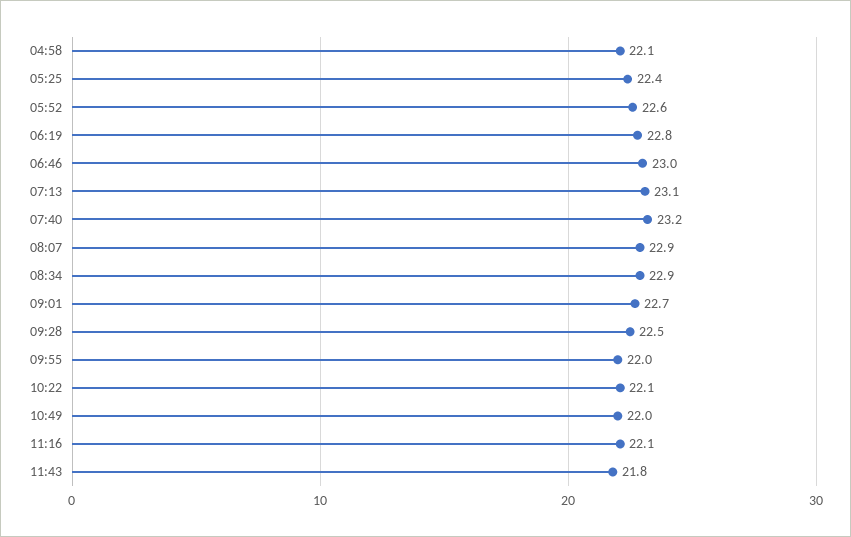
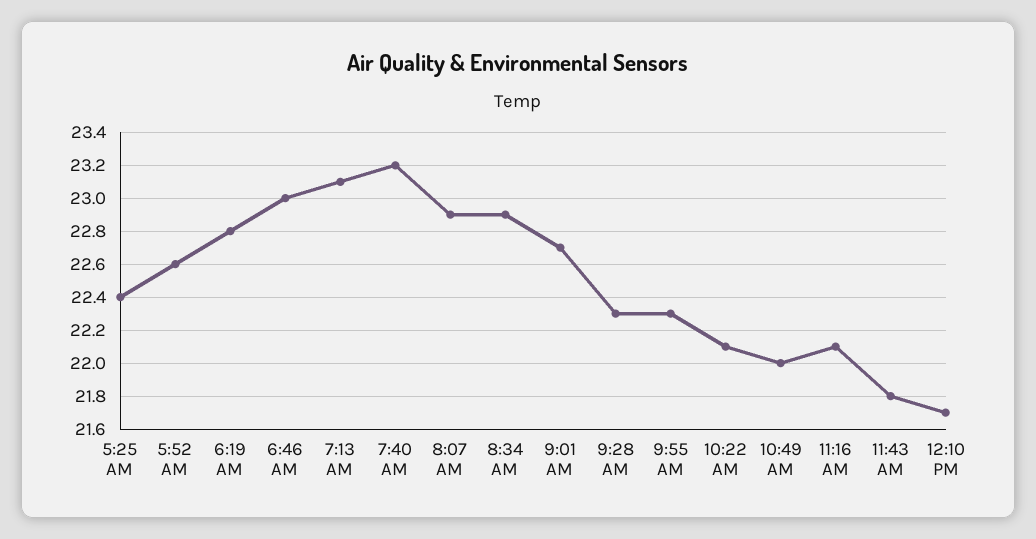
04:58: 22.1 -> none
09:28: 22.5 -> 22.3
09:55: 22 -> 22.3
12:10 PM: none -> 21.7

